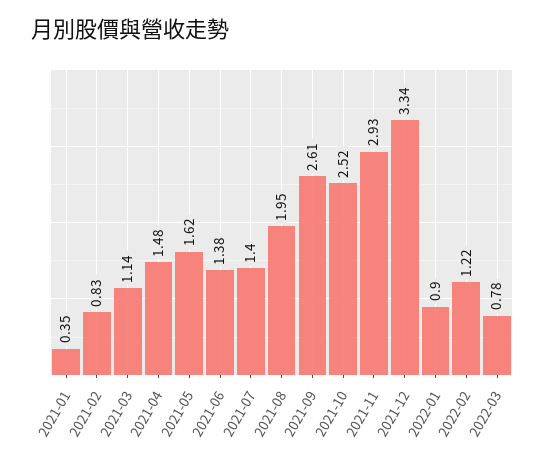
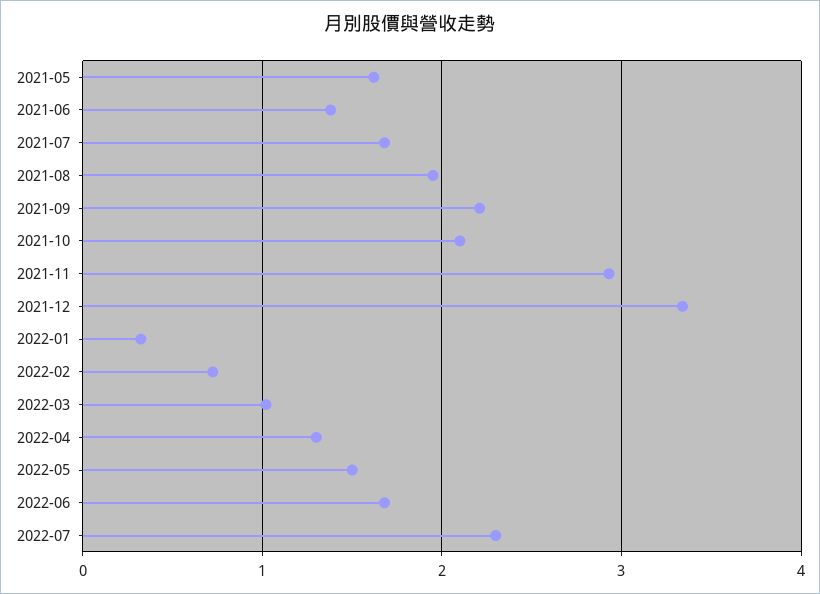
2021-01: 0.35 -> none
2021-02: 0.83 -> none
2021-03: 1.14 -> none
2021-04: 1.48 -> none
2021-07: 1.4 -> 1.7
2021-09: 2.61 -> 2.2
2021-10: 2.52 -> 2.1
2022-01: 0.9 -> 0.3
2022-02: 1.22 -> 0.7
2022-03: 0.78 -> 1
2022-04: none -> 1.3
2022-05: none -> 1.5
2022-06: none -> 1.7
2022-07: none -> 2.3

